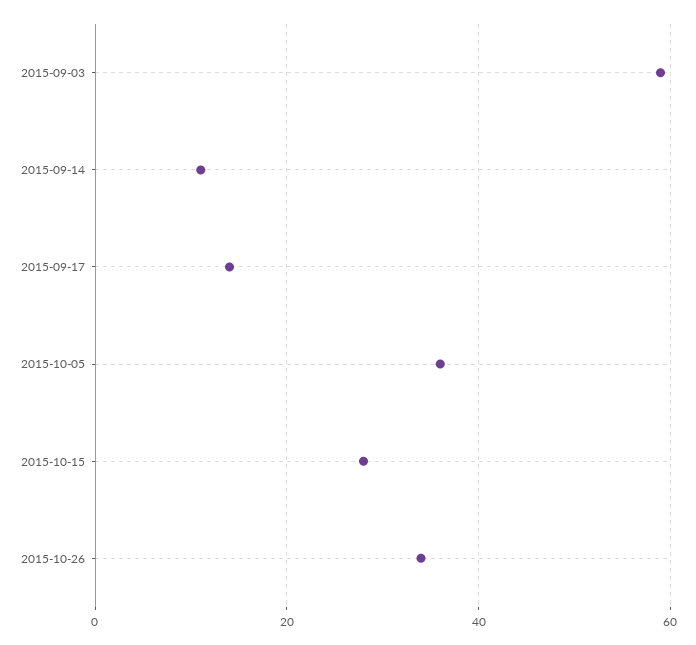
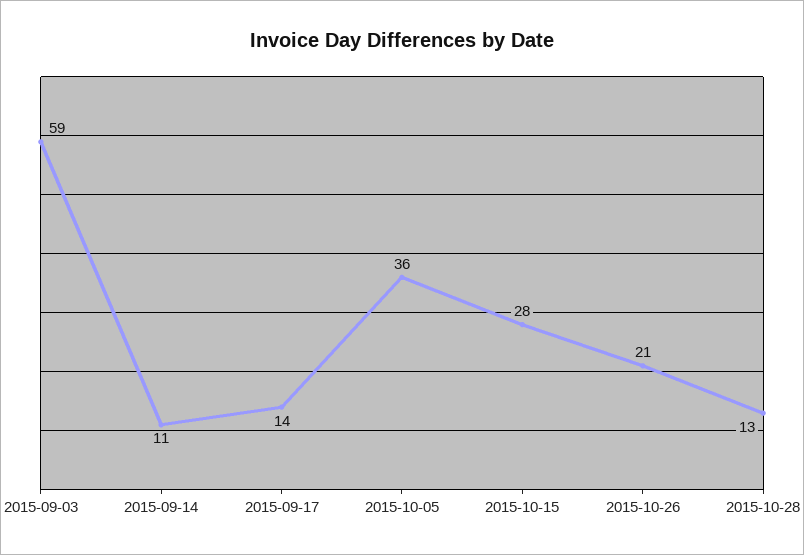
2015-10-26: 35 -> 21
2015-10-28: none -> 13

